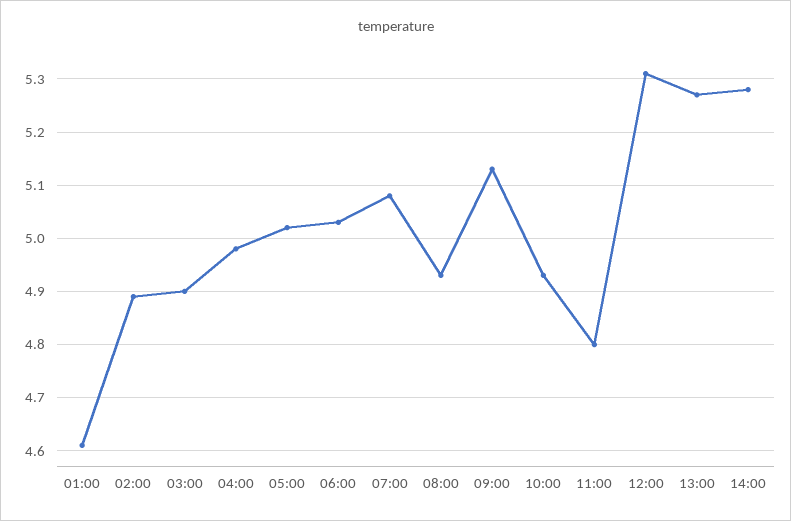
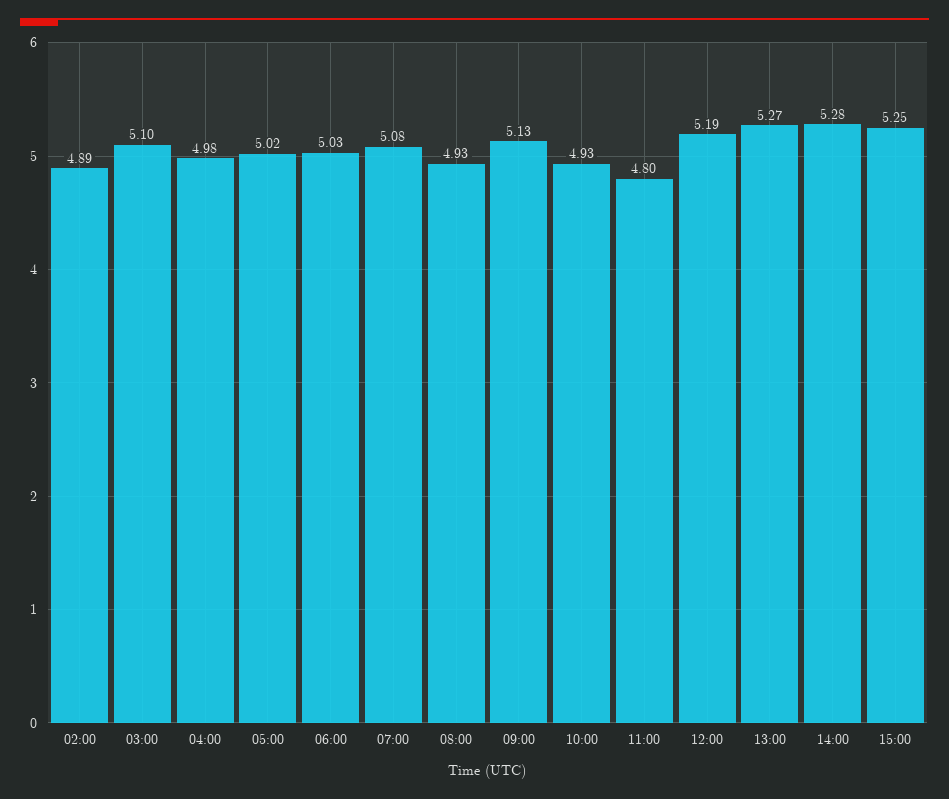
01:00: 4.6 -> none
03:00: 4.9 -> 5.1
12:00: 5.3 -> 5.19
15:00: none -> 5.25

